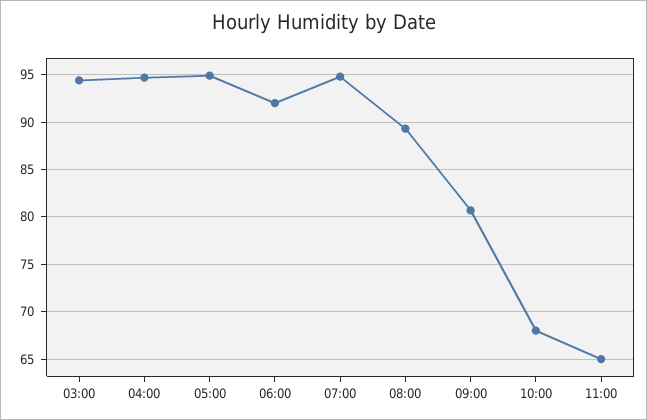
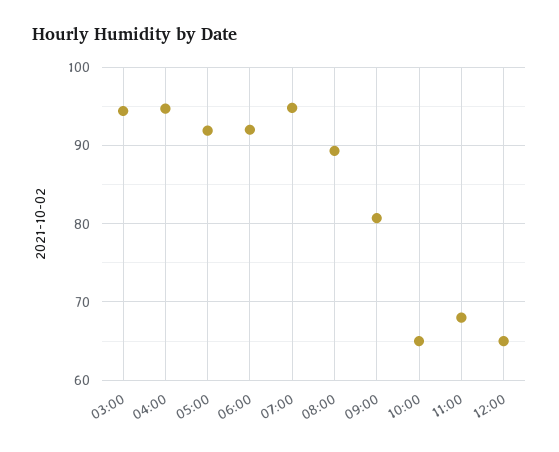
05:00: 95 -> 92
10:00: 68 -> 65
11:00: 65 -> 68
12:00: none -> 65

